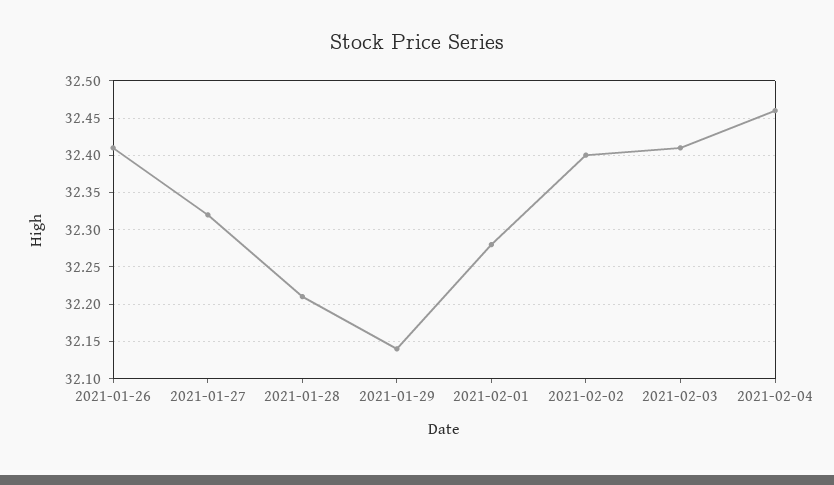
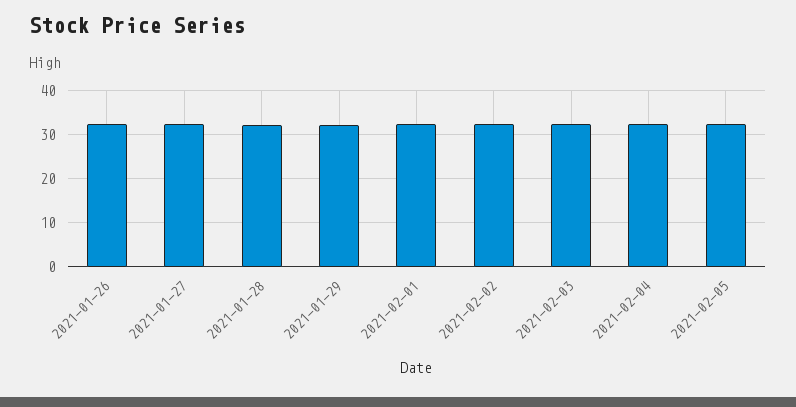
2021-02-05: none -> 32

